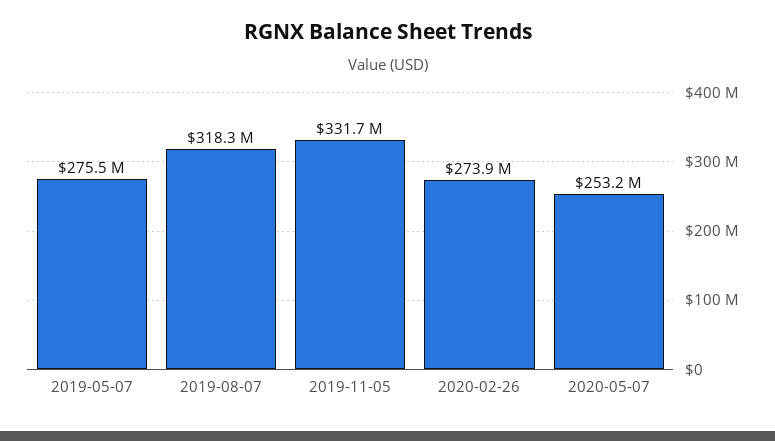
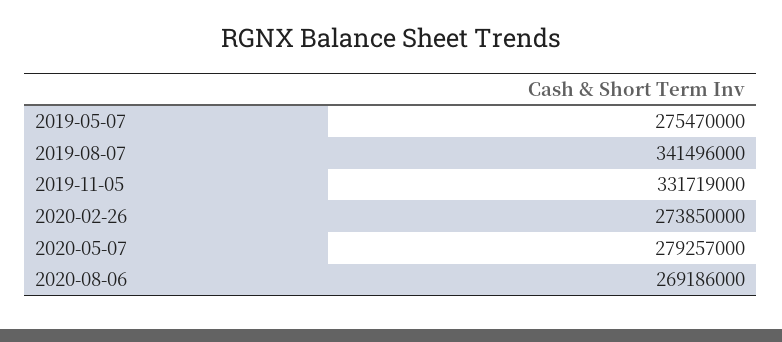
2019-08-07: 318300000 -> 341496000
2020-05-07: 253200000 -> 279257000
2020-08-06: none -> 269186000

